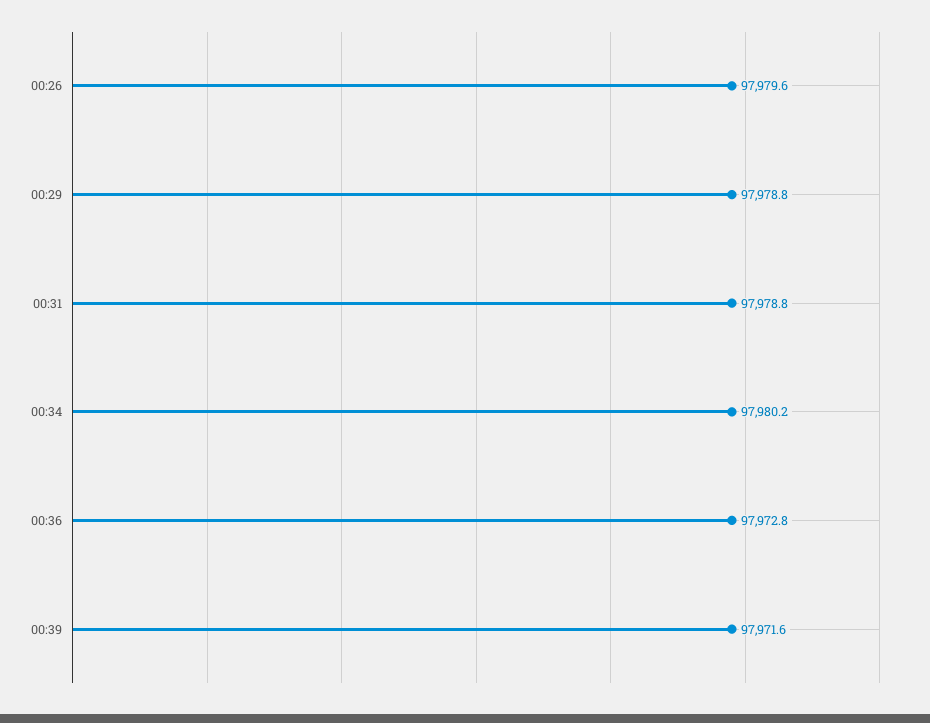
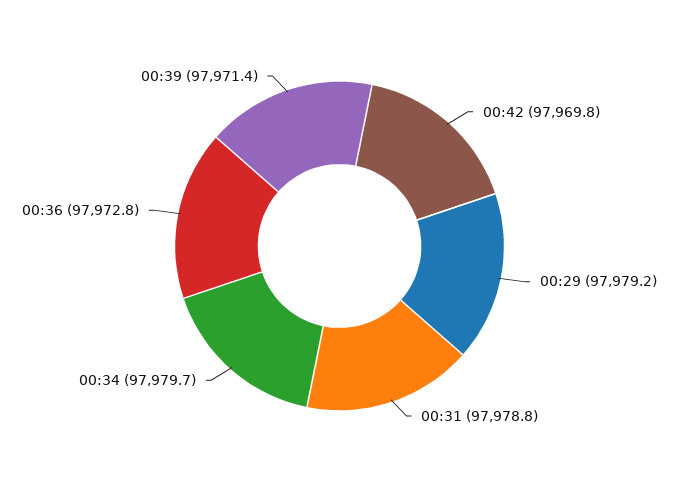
00:26: 97979.6 -> none
00:29: 97978.8 -> 97979.2
00:34: 97980.2 -> 97979.7
00:39: 97971.6 -> 97971.4
00:42: none -> 97969.8

